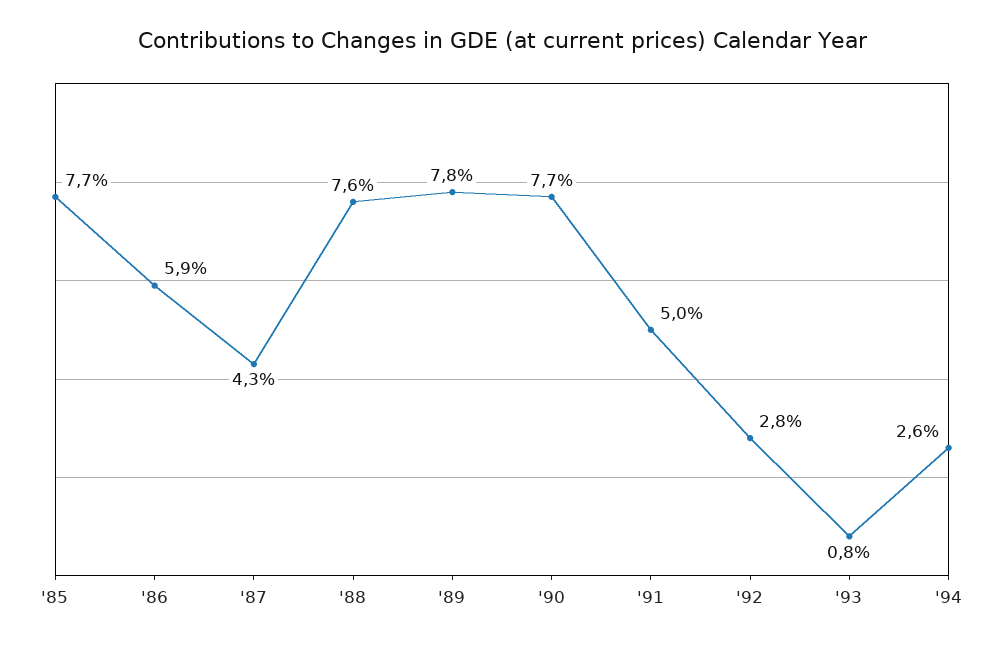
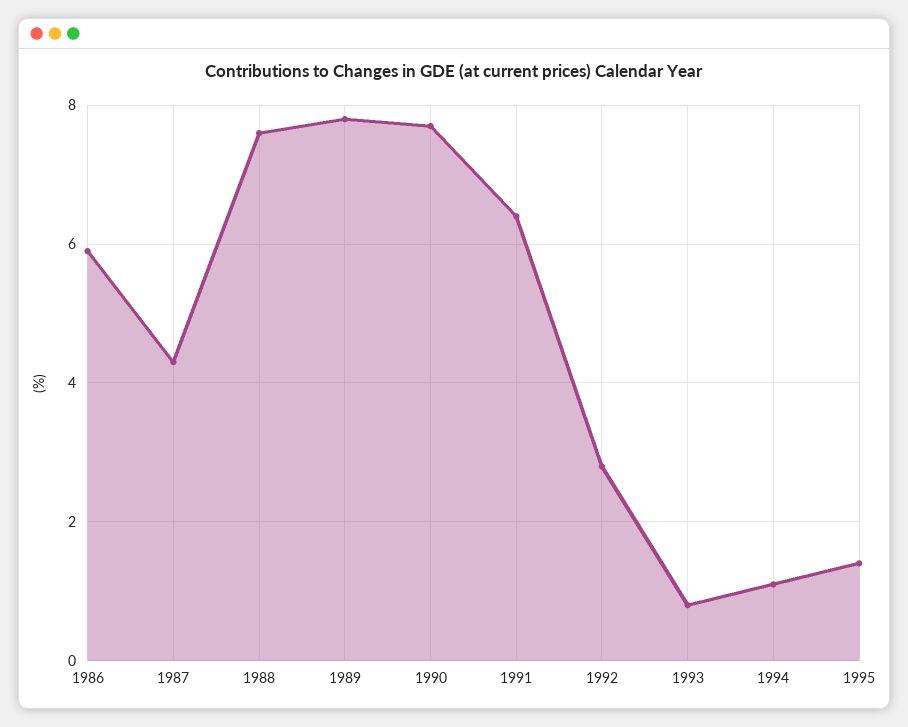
'85: 7.7 -> none
'91: 5 -> 6.5
'94: 2.6 -> 1
1995: none -> 1.5

